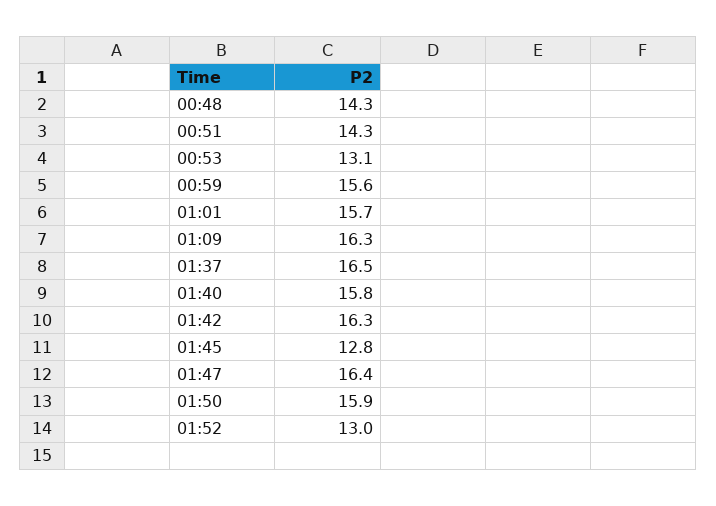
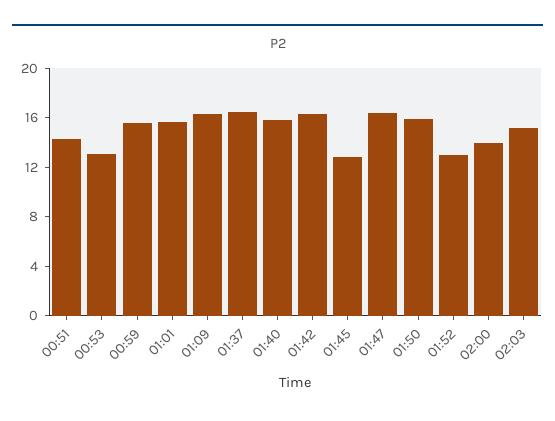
00:48: 14.3 -> none
02:00: none -> 14
02:03: none -> 15

